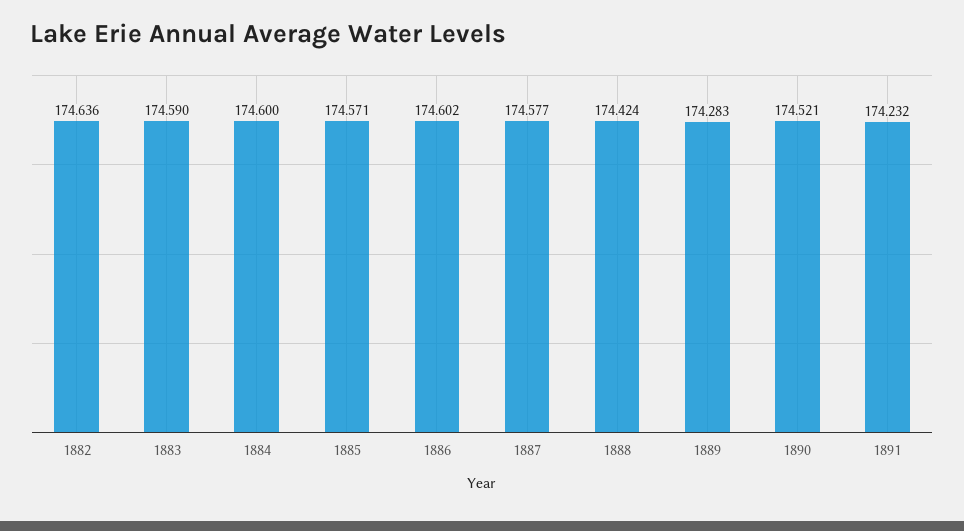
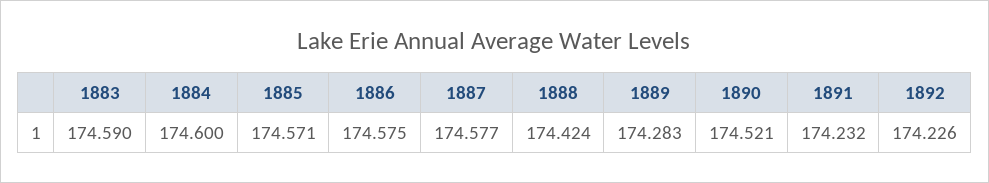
1882: 174.636 -> none
1886: 174.602 -> 174.575
1892: none -> 174.226

